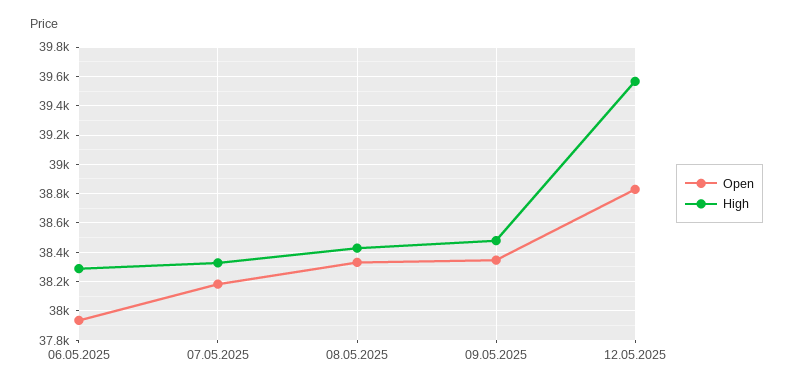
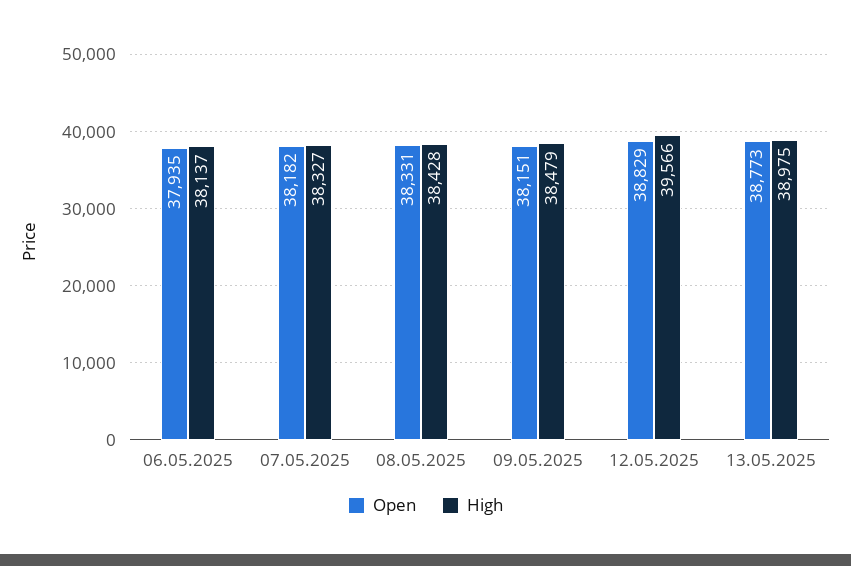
High, 06.05.2025: 38300 -> 38137
Open, 09.05.2025: 38350 -> 38151
Open, 13.05.2025: none -> 38773
High, 13.05.2025: none -> 38975

